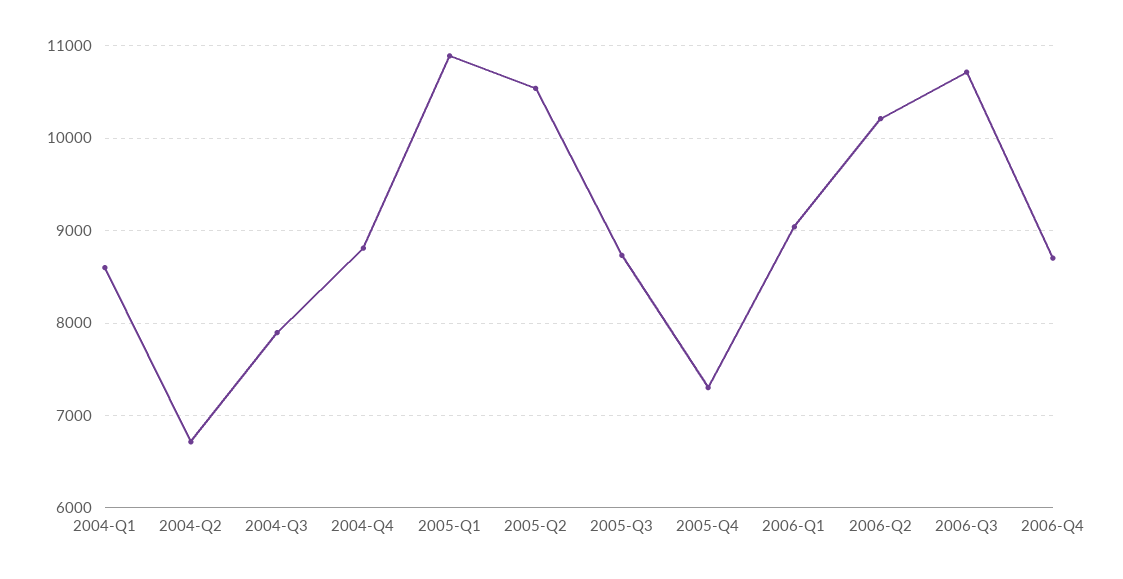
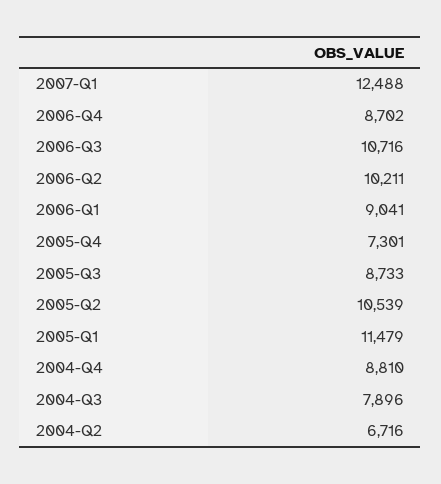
2004-Q1: 8600 -> none
2005-Q1: 10900 -> 11479
2007-Q1: none -> 12488

